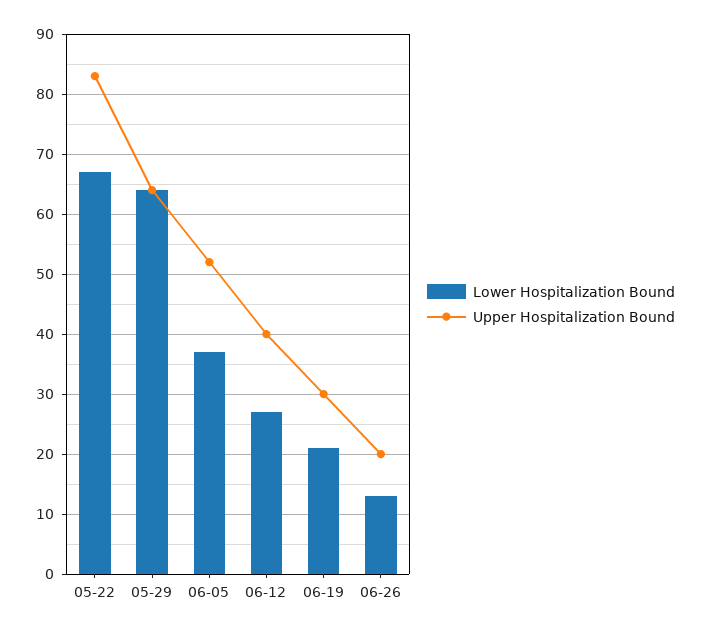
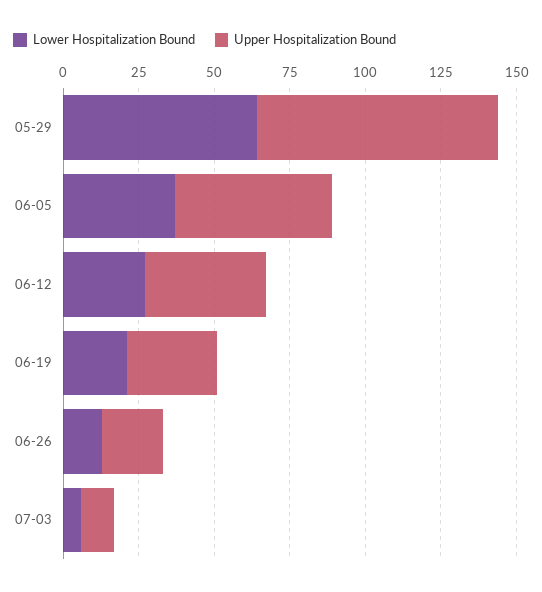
Lower Hospitalization Bound, 05-22: 67 -> none
Upper Hospitalization Bound, 05-22: 83 -> none
Upper Hospitalization Bound, 05-29: 64 -> 80
Lower Hospitalization Bound, 07-03: none -> 5
Upper Hospitalization Bound, 07-03: none -> 10

